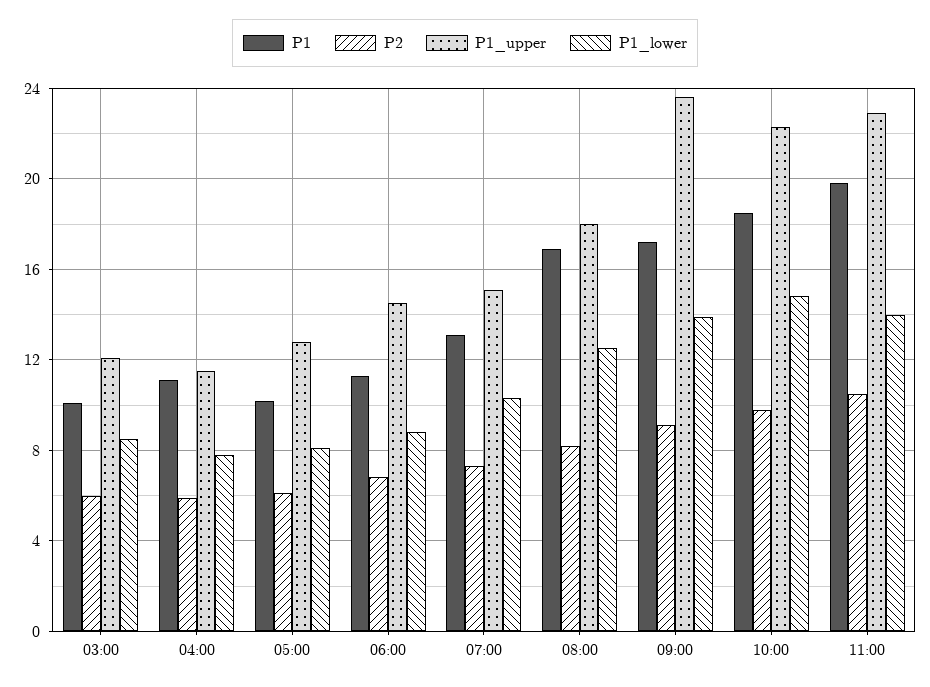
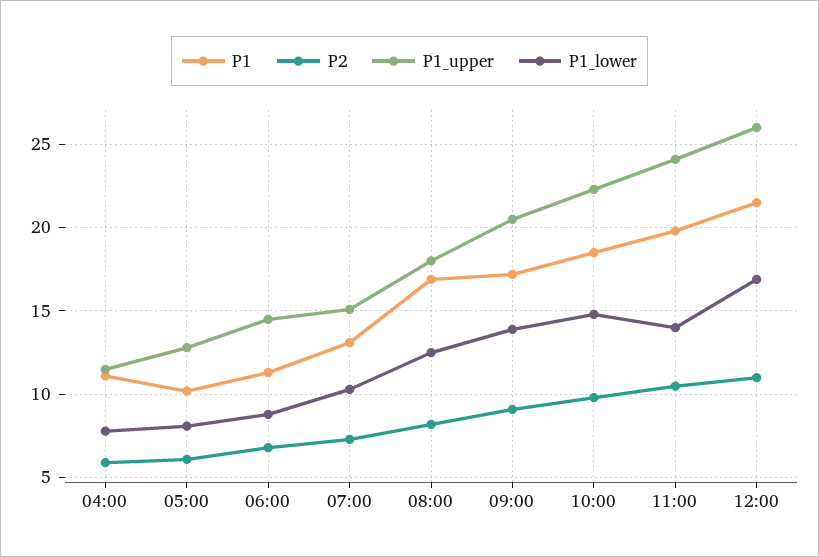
P1, 03:00: 10 -> none
P2, 03:00: 6 -> none
P1_upper, 03:00: 12 -> none
P1_lower, 03:00: 8.5 -> none
P1_upper, 09:00: 23.5 -> 20.5
P1_upper, 11:00: 23 -> 24
P1, 12:00: none -> 21.5
P2, 12:00: none -> 11
P1_upper, 12:00: none -> 26
P1_lower, 12:00: none -> 17

